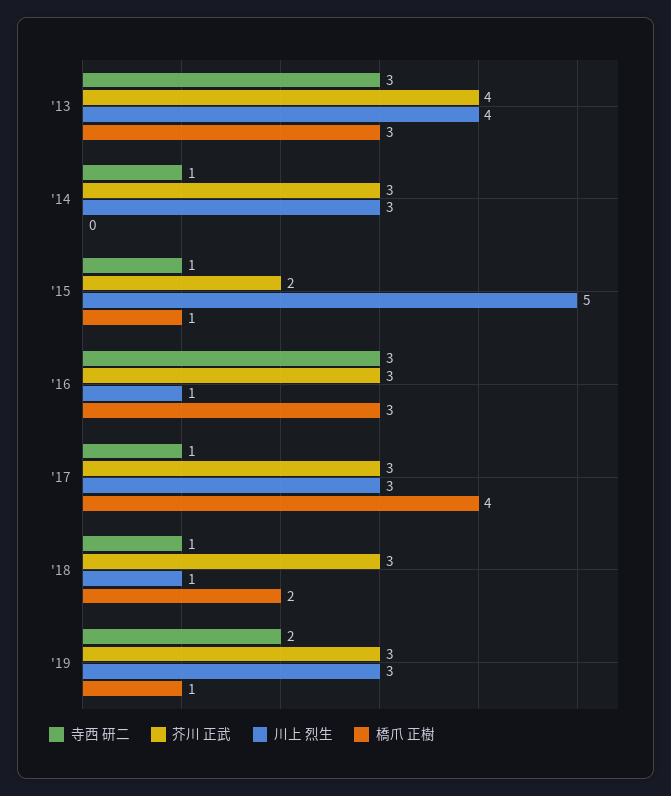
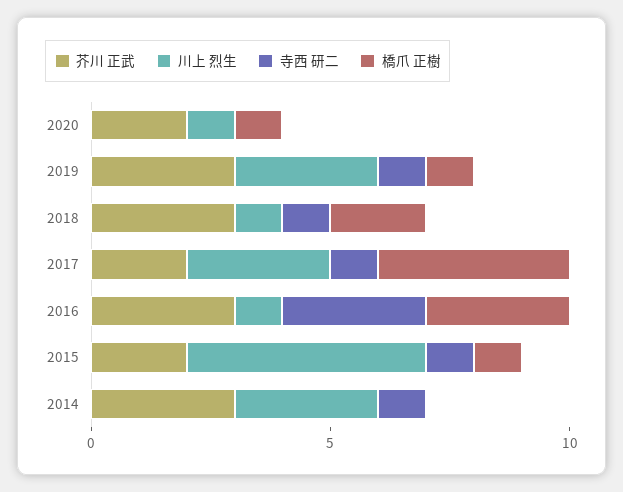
寺西 研二, '13: 3 -> none
芥川 正武, '13: 4 -> none
川上 烈生, '13: 4 -> none
橋爪 正樹, '13: 3 -> none
芥川 正武, '17: 3 -> 2
寺西 研二, '19: 2 -> 1
芥川 正武, 2020: none -> 2
川上 烈生, 2020: none -> 1
寺西 研二, 2020: none -> 0
橋爪 正樹, 2020: none -> 1

